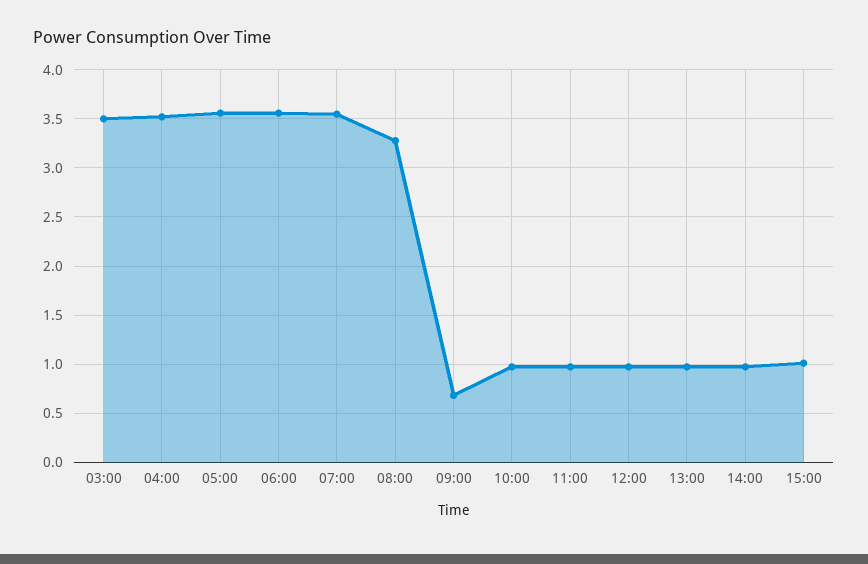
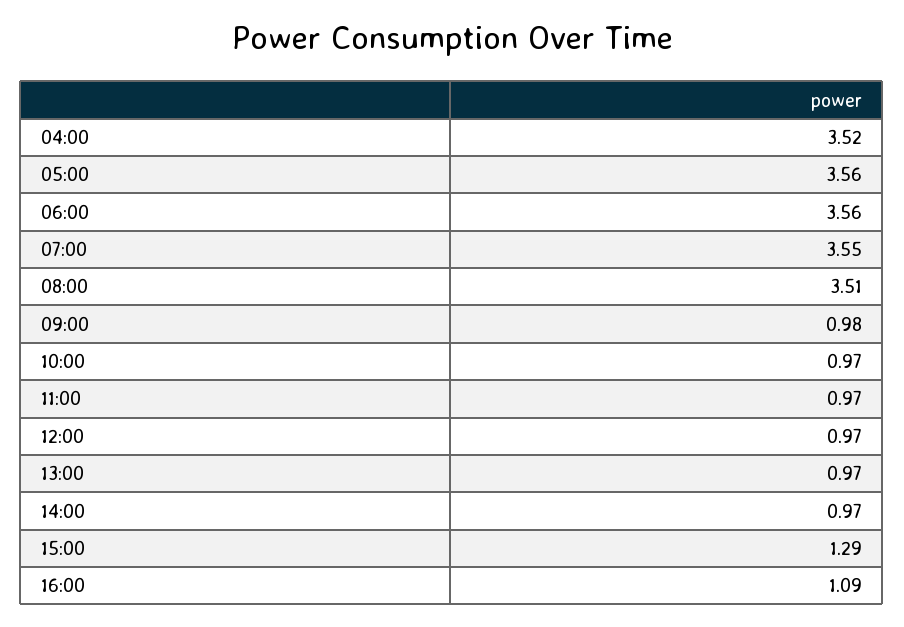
03:00: 3.5 -> none
08:00: 3.3 -> 3.51
09:00: 0.7 -> 0.98
15:00: 1 -> 1.29
16:00: none -> 1.09

